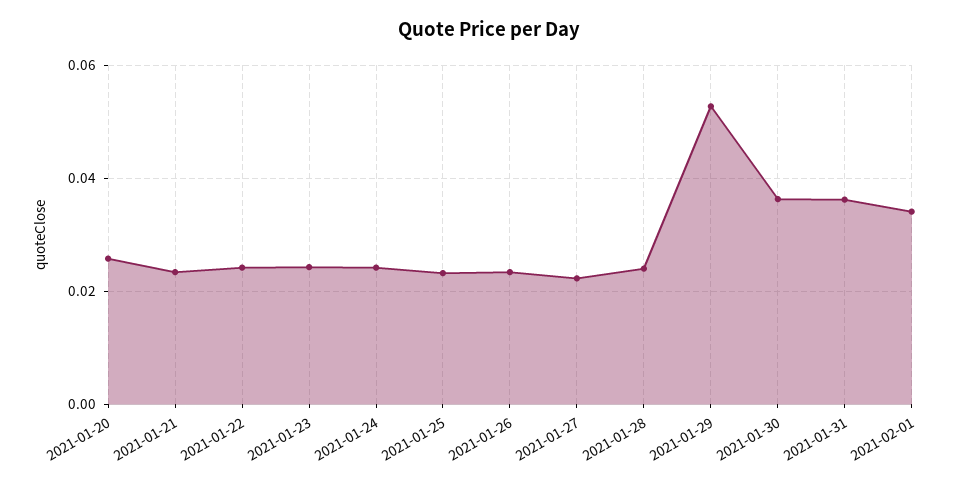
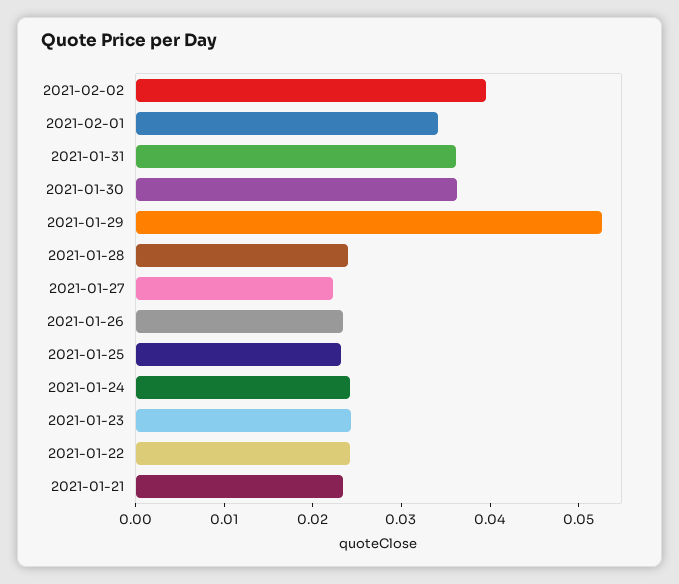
2021-01-20: 0.026 -> none
2021-02-02: none -> 0.04

